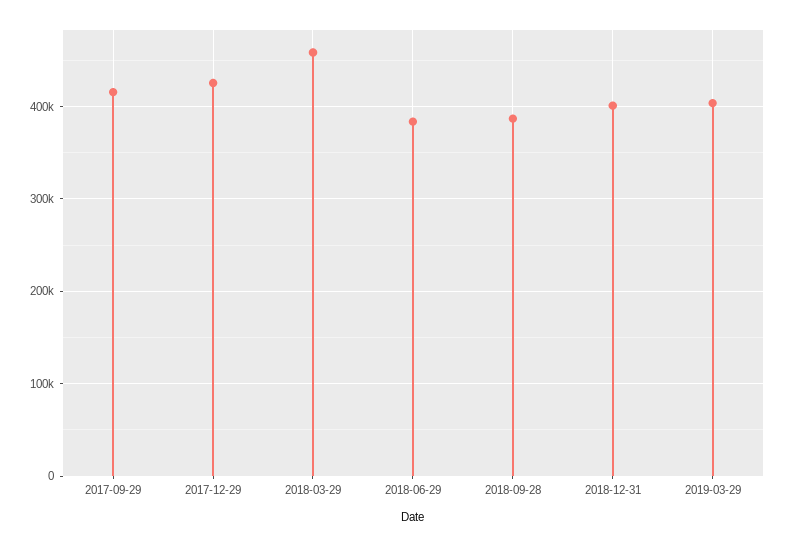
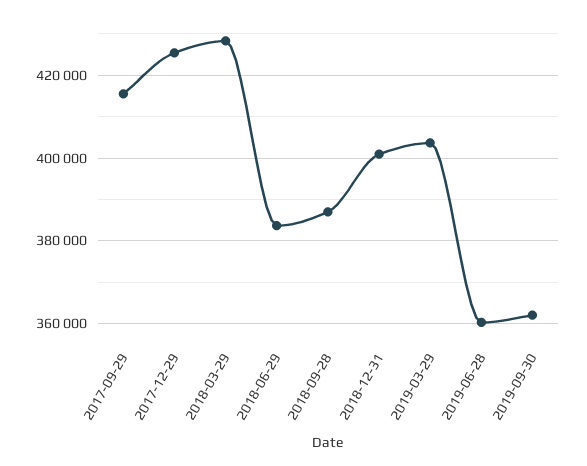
2018-03-29: 460000 -> 428000
2019-06-28: none -> 360000
2019-09-30: none -> 362000

